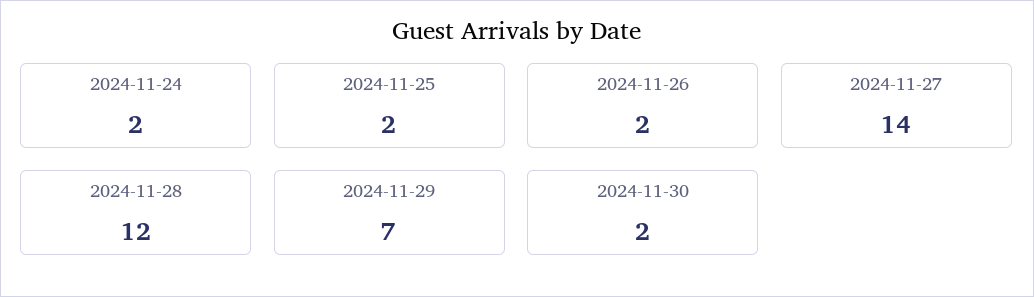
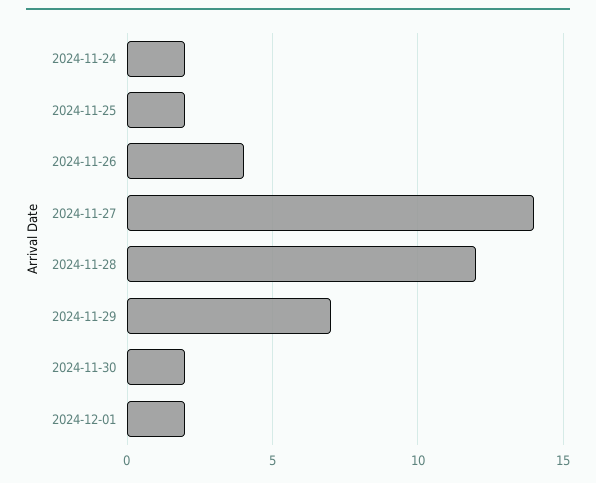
2024-11-26: 2 -> 4
2024-12-01: none -> 2

